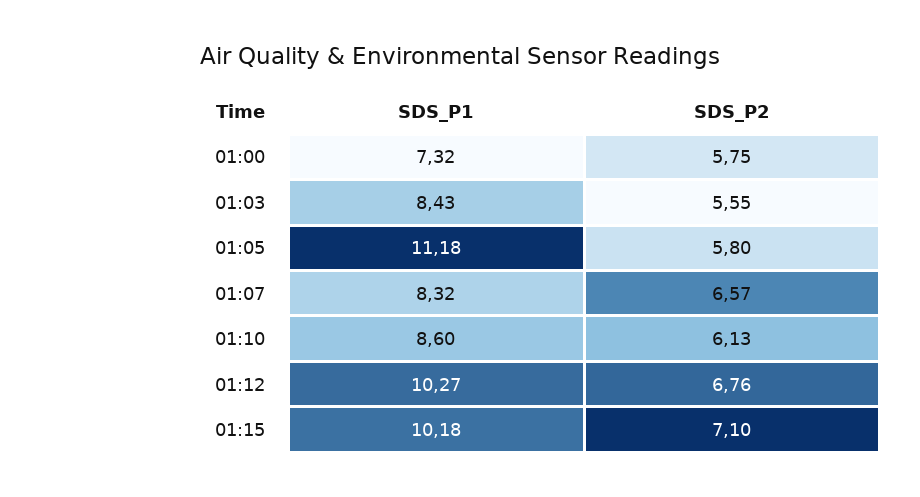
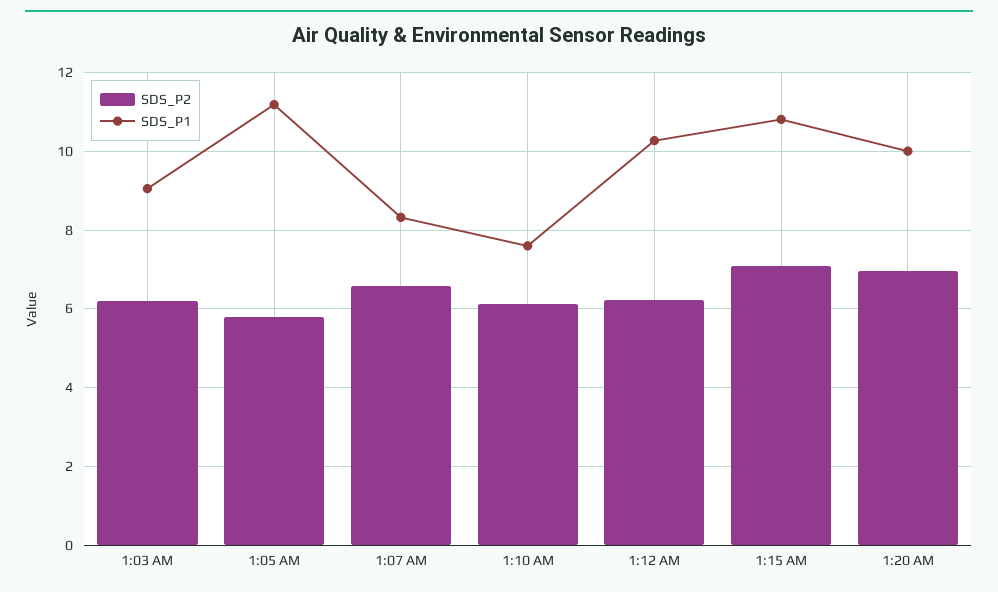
SDS_P1, 01:00: 7.32 -> none
SDS_P2, 01:00: 5.75 -> none
SDS_P1, 01:03: 8.43 -> 9
SDS_P2, 01:03: 5.55 -> 6.2
SDS_P1, 01:10: 8.6 -> 7.6
SDS_P2, 01:12: 6.76 -> 6.2
SDS_P1, 01:15: 10.18 -> 10.8
SDS_P2, 1:20 AM: none -> 7
SDS_P1, 1:20 AM: none -> 10

